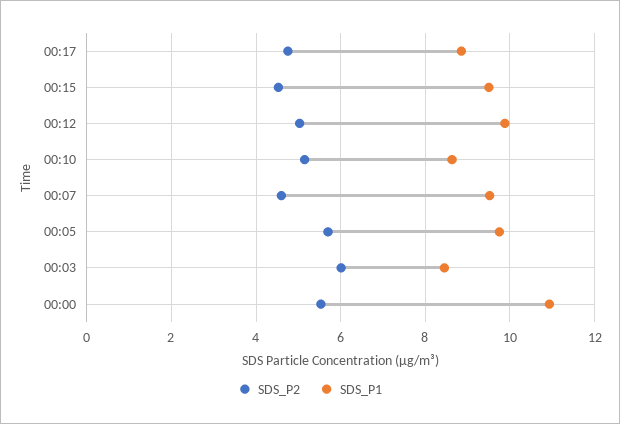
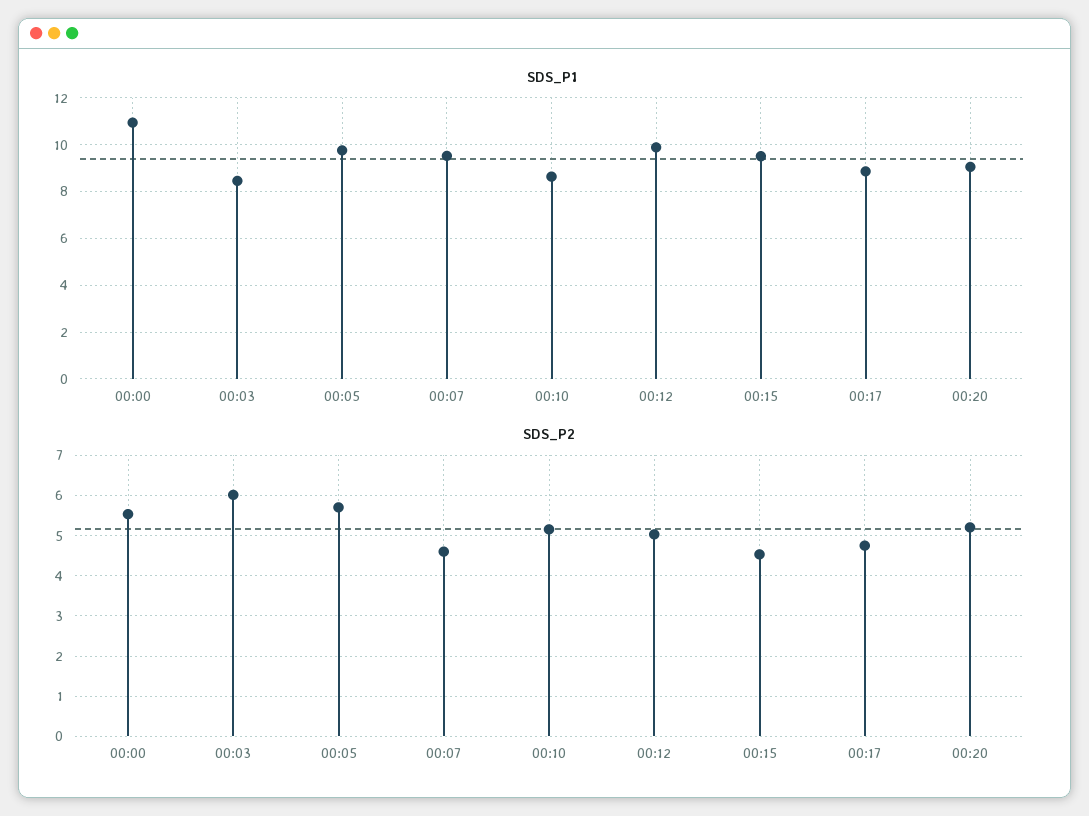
SDS_P1, 00:20: none -> 9
SDS_P2, 00:20: none -> 5.2

